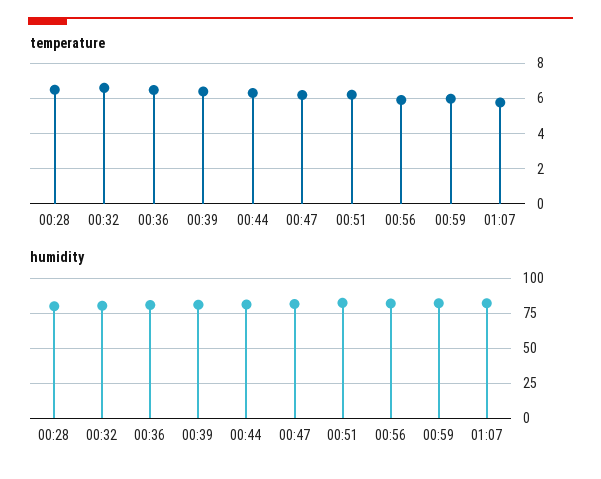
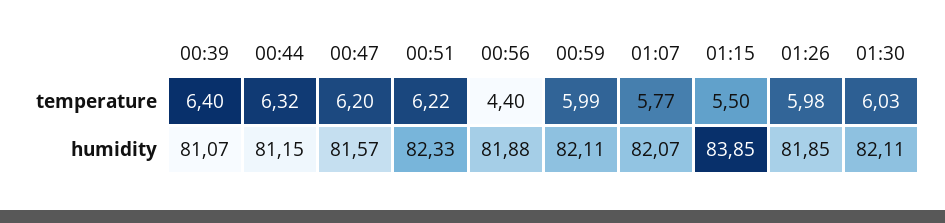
temperature, 00:28: 6.5 -> none
temperature, 00:32: 6.5 -> none
temperature, 00:36: 6.5 -> none
temperature, 00:56: 6 -> 4.4
humidity, 00:28: 80 -> none
humidity, 00:32: 80 -> none
humidity, 00:36: 80 -> none
temperature, 01:15: none -> 5.5
temperature, 01:26: none -> 5.98
temperature, 01:30: none -> 6.03
humidity, 01:15: none -> 83.85
humidity, 01:26: none -> 81.85
humidity, 01:30: none -> 82.11

